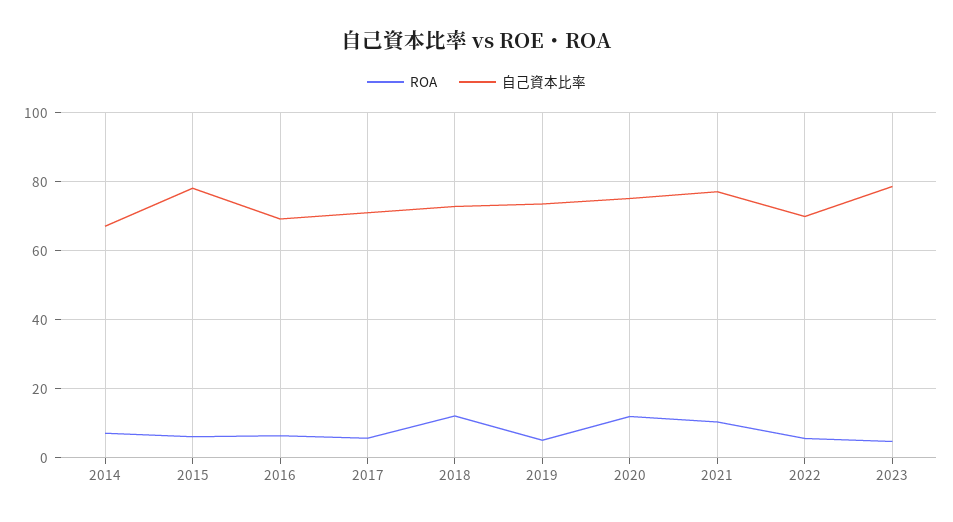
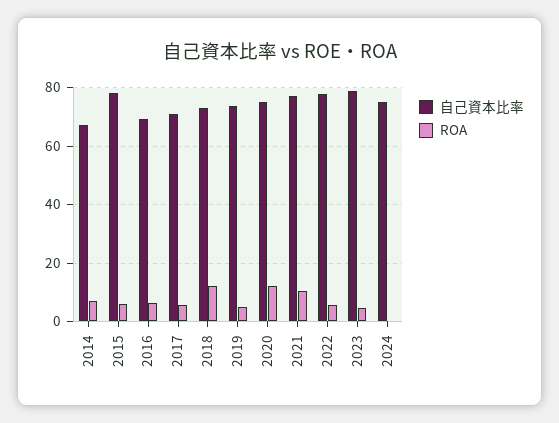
自己資本比率, 2022: 70 -> 77.5
自己資本比率, 2024: none -> 75
ROA, 2024: none -> 0

